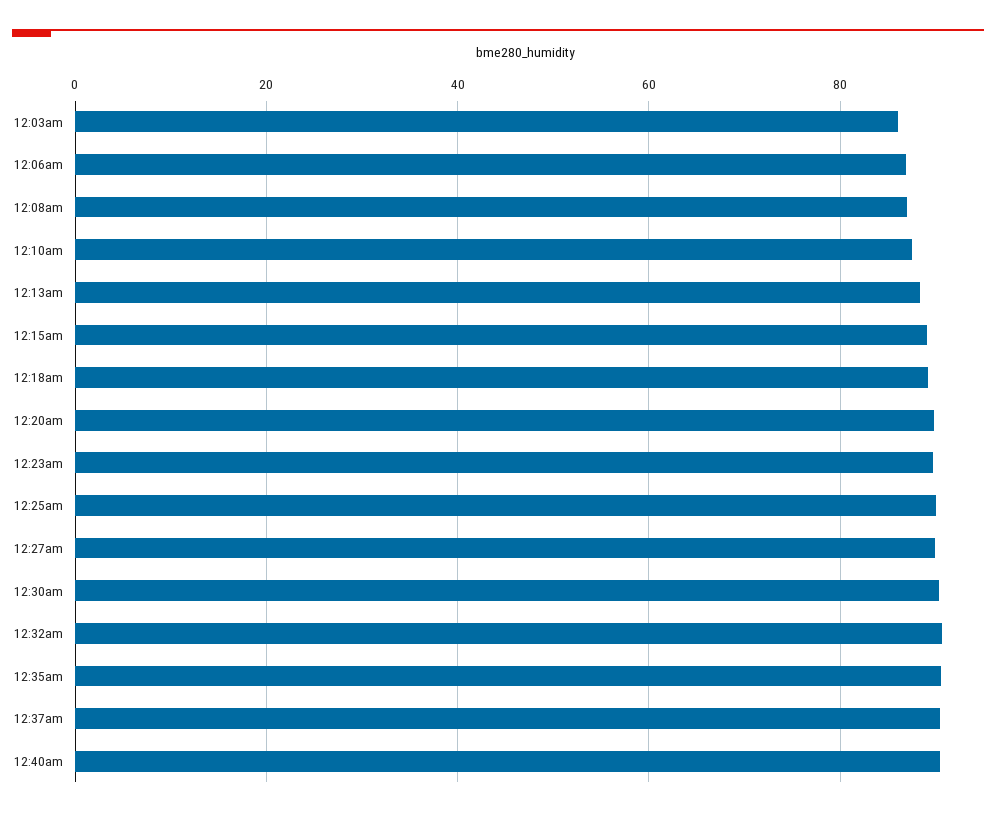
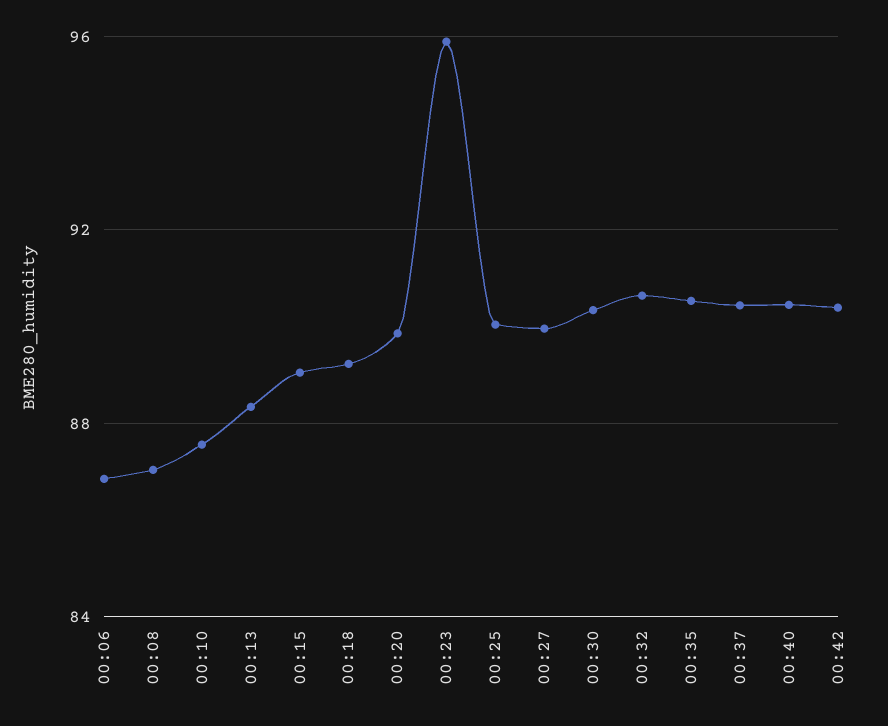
12:03am: 86 -> none
12:23am: 90 -> 96
00:42: none -> 90.5

